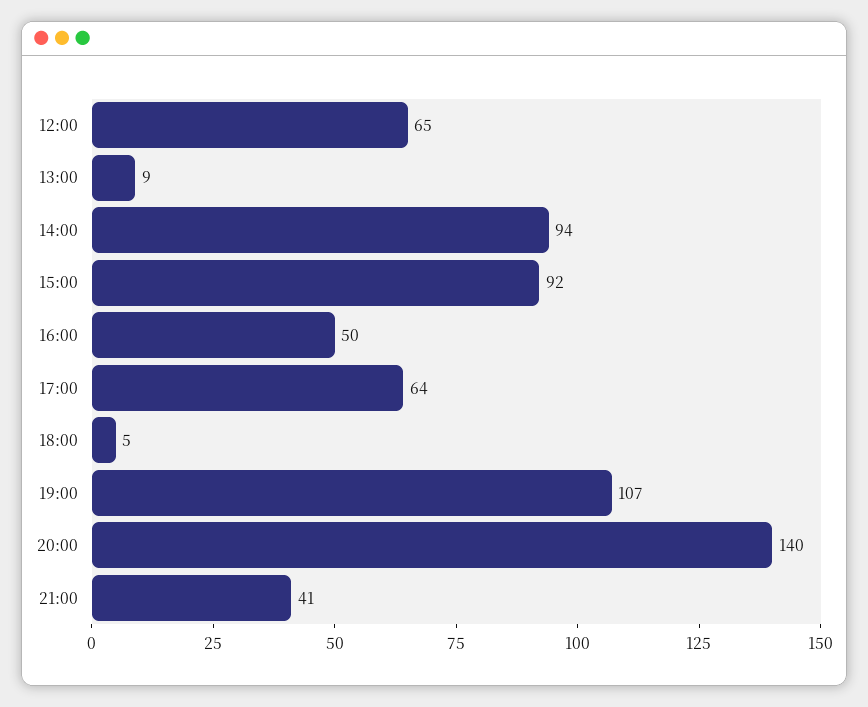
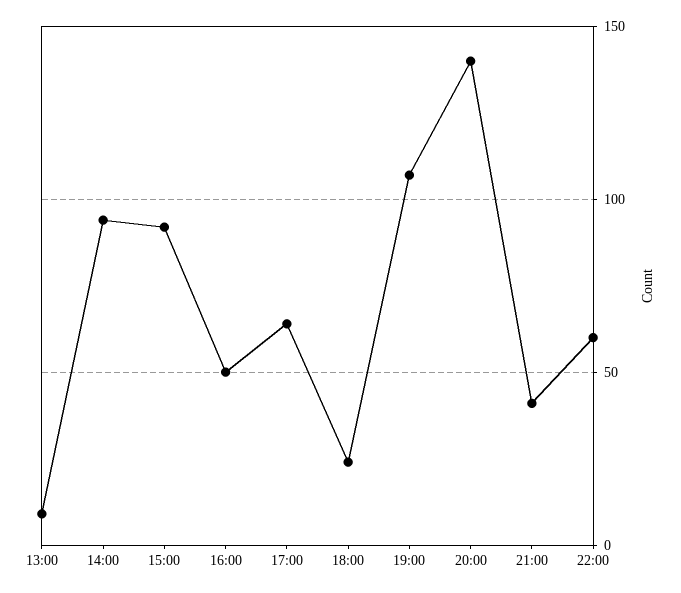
12:00: 65 -> none
18:00: 5 -> 25
22:00: none -> 60

